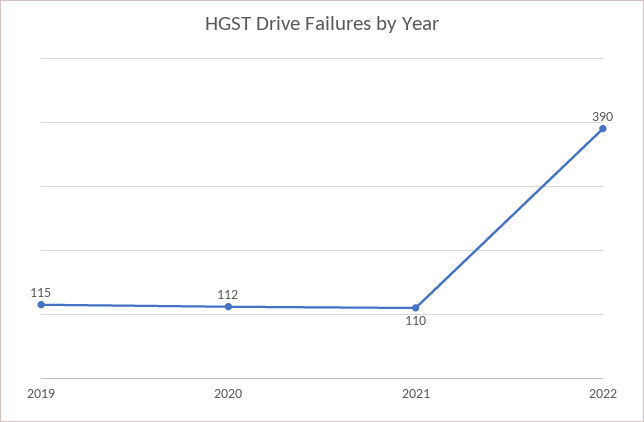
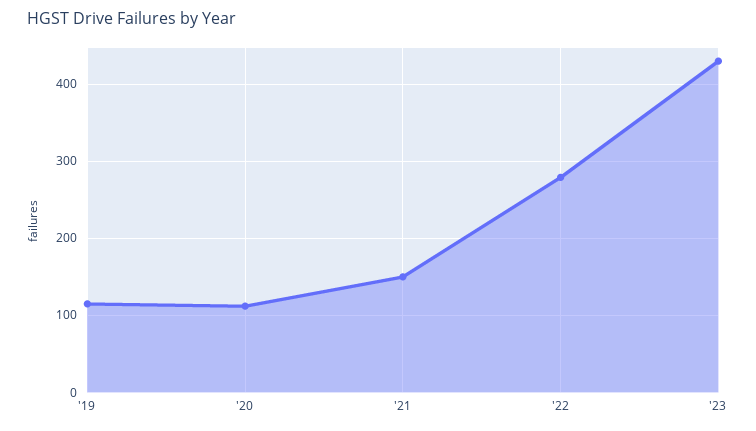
2021: 110 -> 150
2022: 390 -> 280
'23: none -> 430

